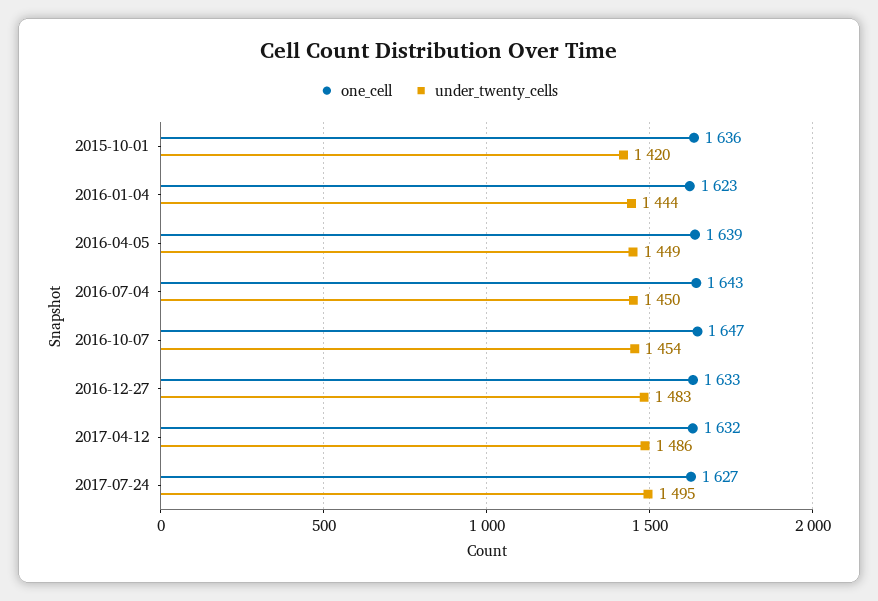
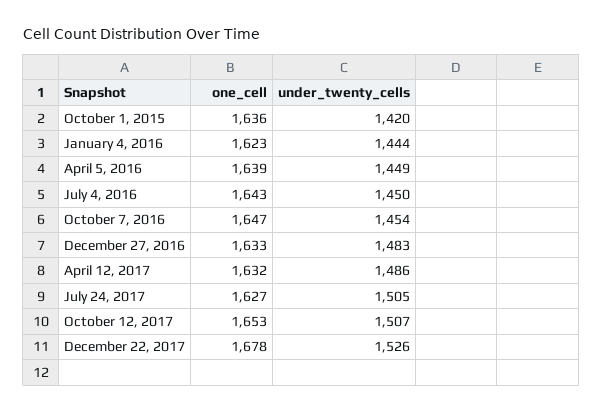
under_twenty_cells, 2017-07-24: 1495 -> 1505
one_cell, October 12, 2017: none -> 1653
under_twenty_cells, October 12, 2017: none -> 1507
one_cell, December 22, 2017: none -> 1678
under_twenty_cells, December 22, 2017: none -> 1526

